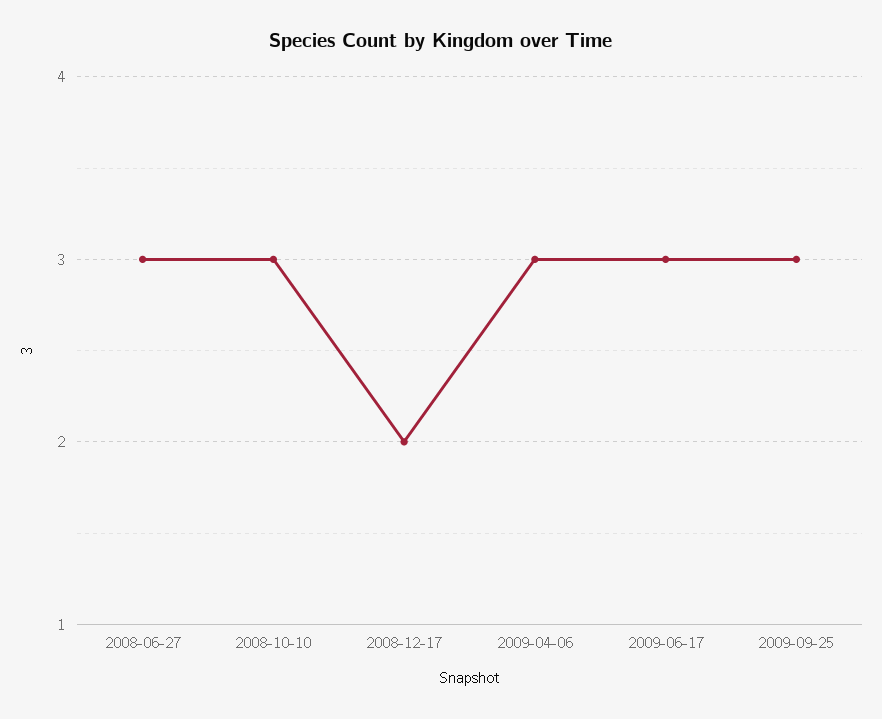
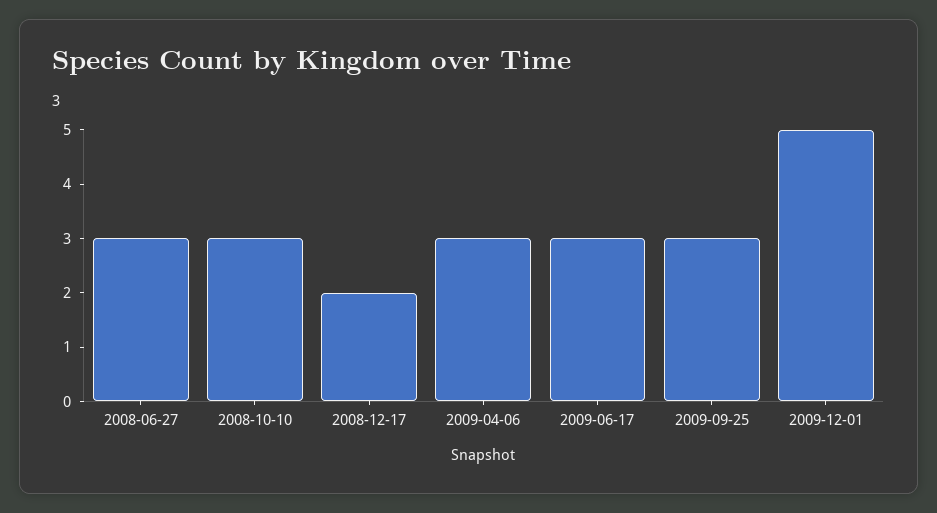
2009-12-01: none -> 5

